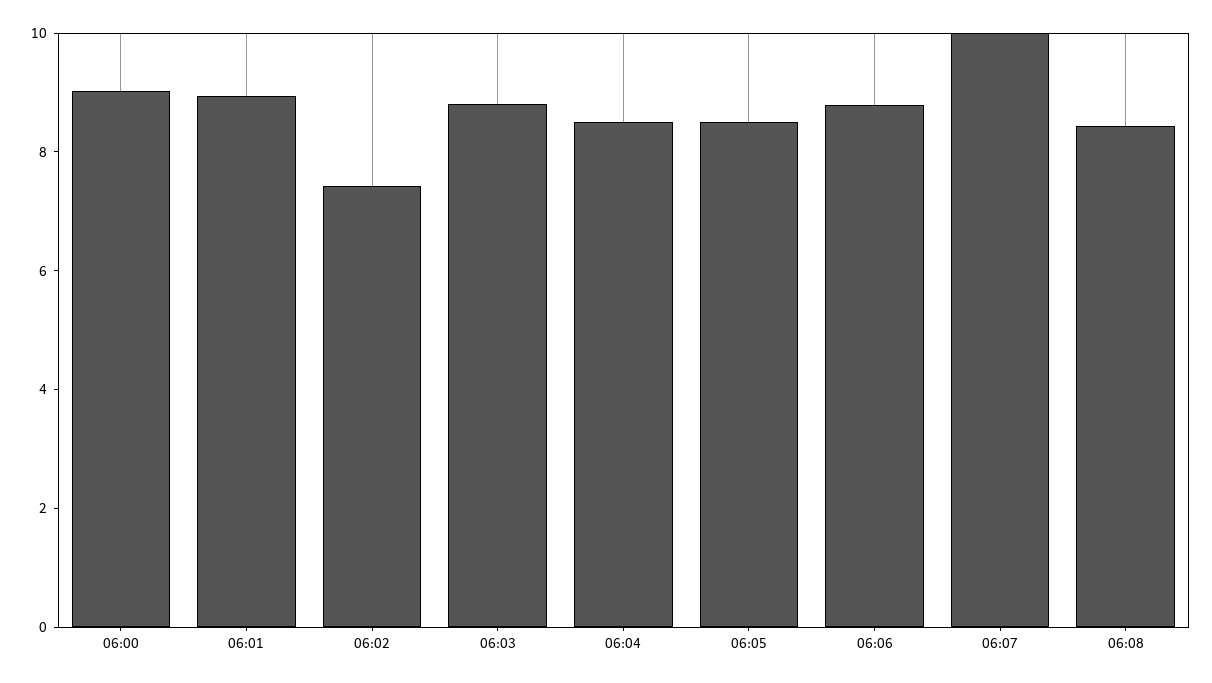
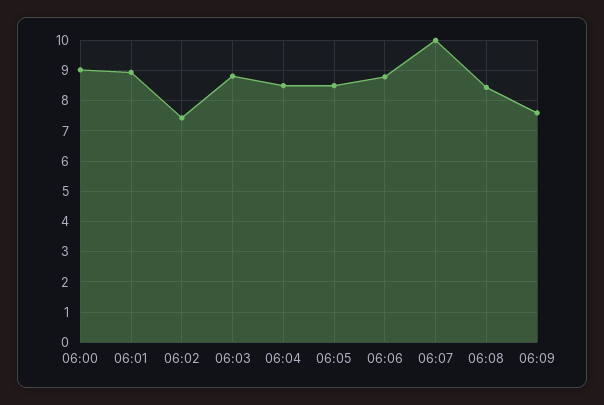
06:09: none -> 7.6

